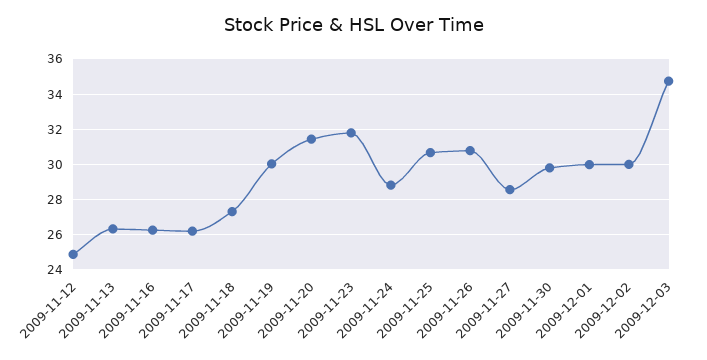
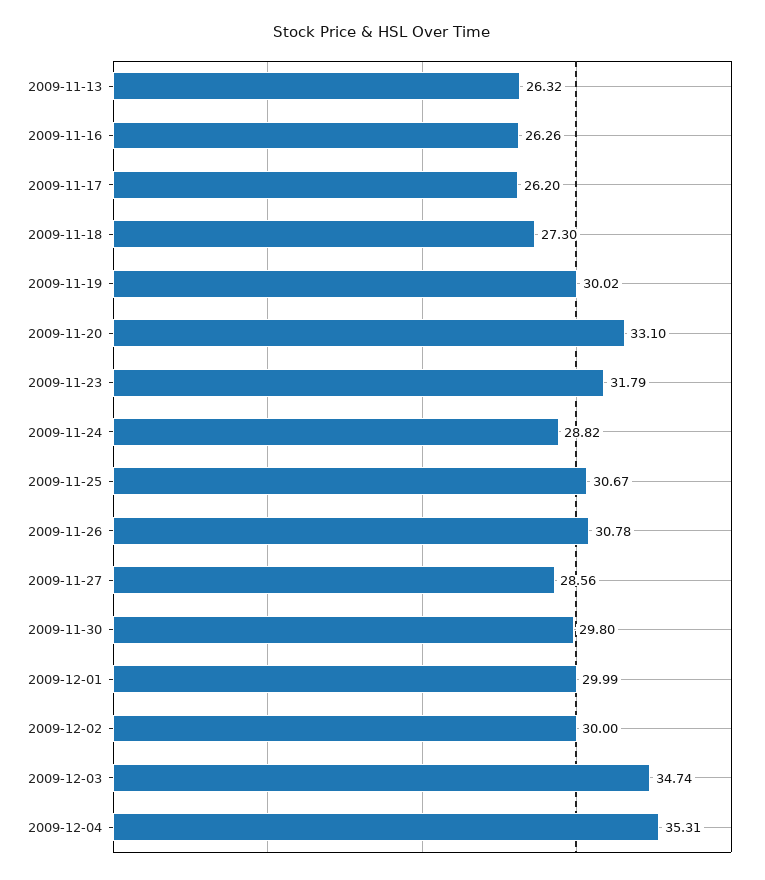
2009-11-12: 25 -> none
2009-11-20: 31.5 -> 33.1
2009-12-04: none -> 35.31

